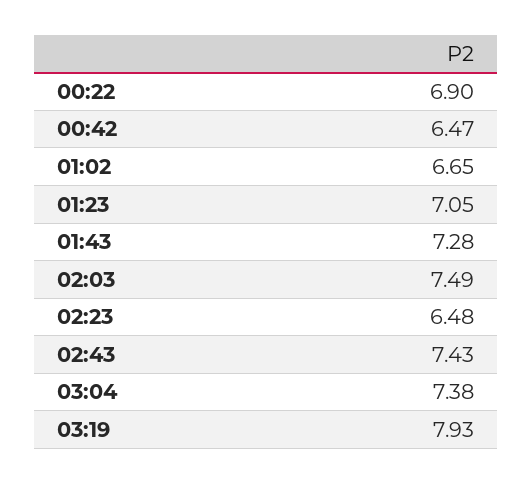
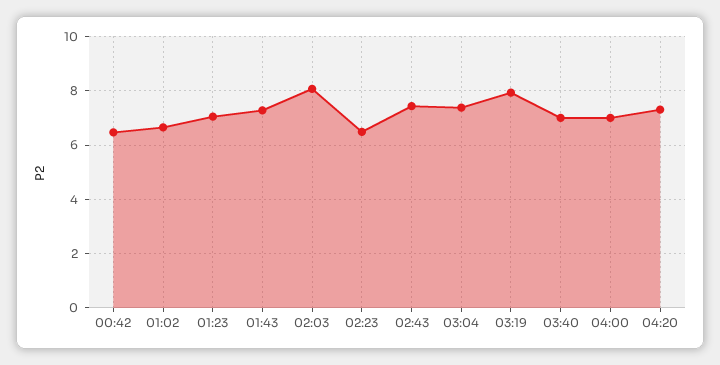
00:22: 6.9 -> none
02:03: 7.49 -> 8
03:40: none -> 7
04:00: none -> 7
04:20: none -> 7.25

